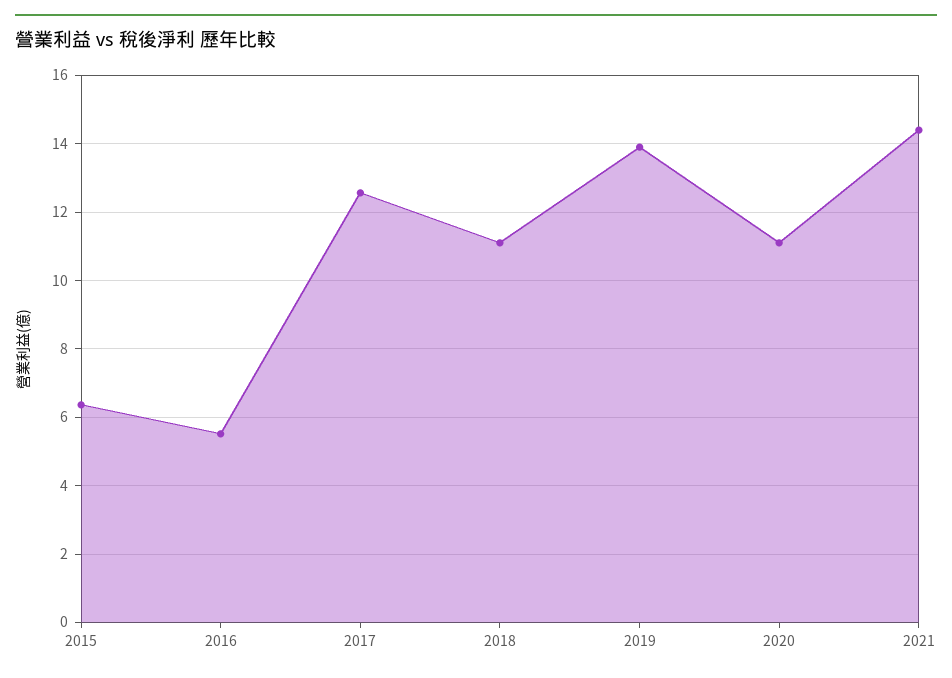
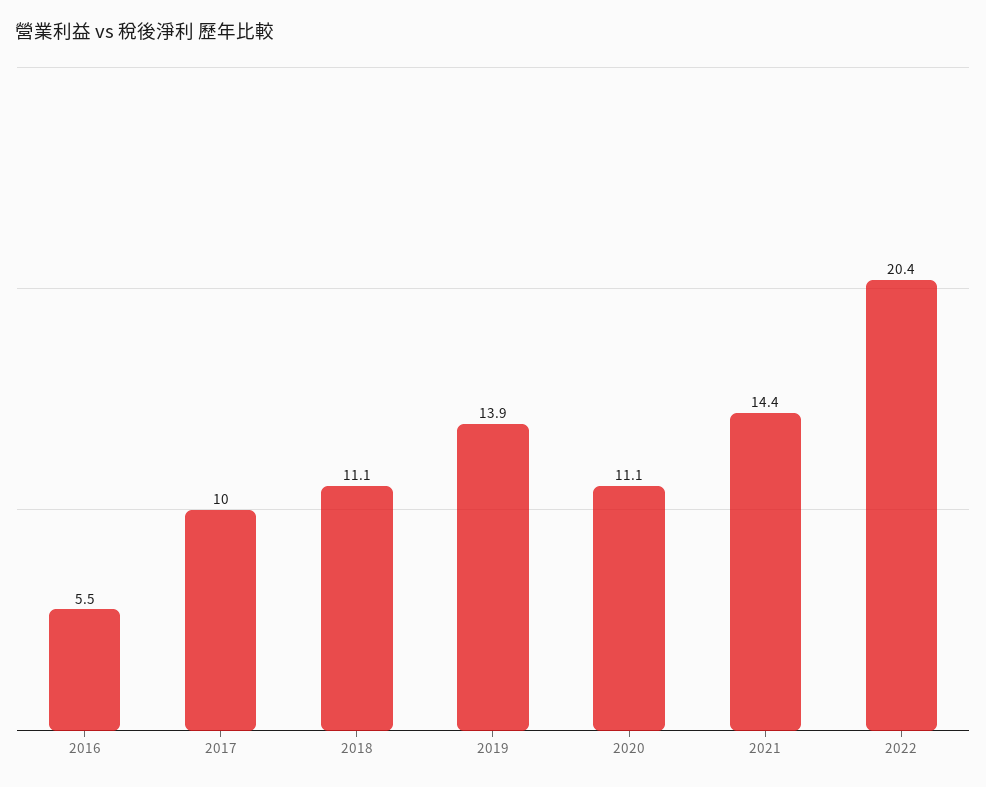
2015: 6.4 -> none
2017: 12.6 -> 10
2022: none -> 20.4

